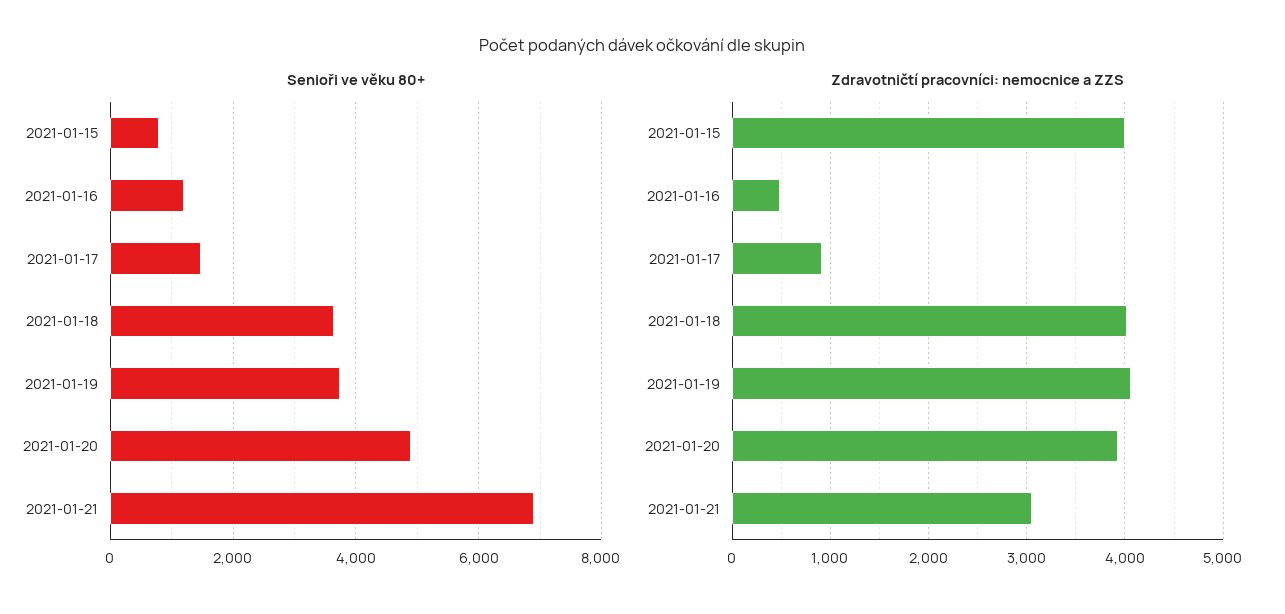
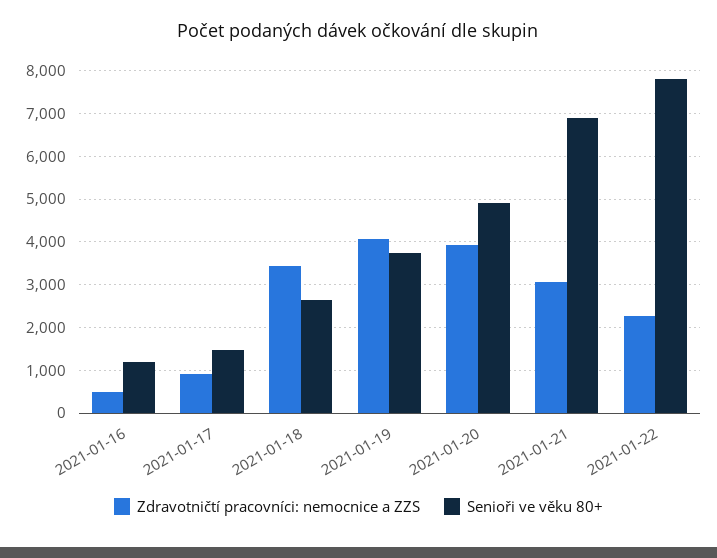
Senioři ve věku 80+, 2021-01-15: 800 -> none
Senioři ve věku 80+, 2021-01-18: 3600 -> 2600
Zdravotničtí pracovníci: nemocnice a ZZS, 2021-01-15: 4000 -> none
Zdravotničtí pracovníci: nemocnice a ZZS, 2021-01-18: 4000 -> 3400
Zdravotničtí pracovníci: nemocnice a ZZS, 2021-01-22: none -> 2200
Senioři ve věku 80+, 2021-01-22: none -> 7800

